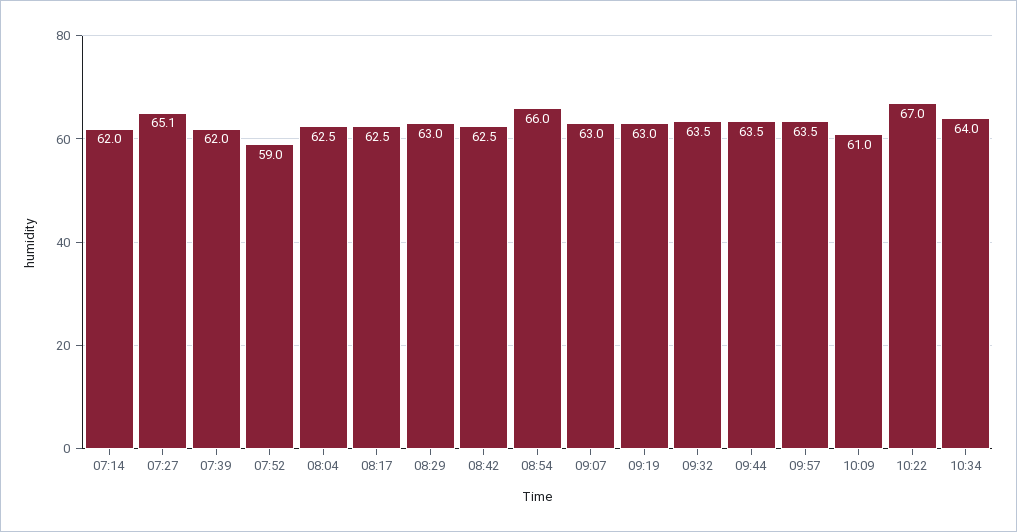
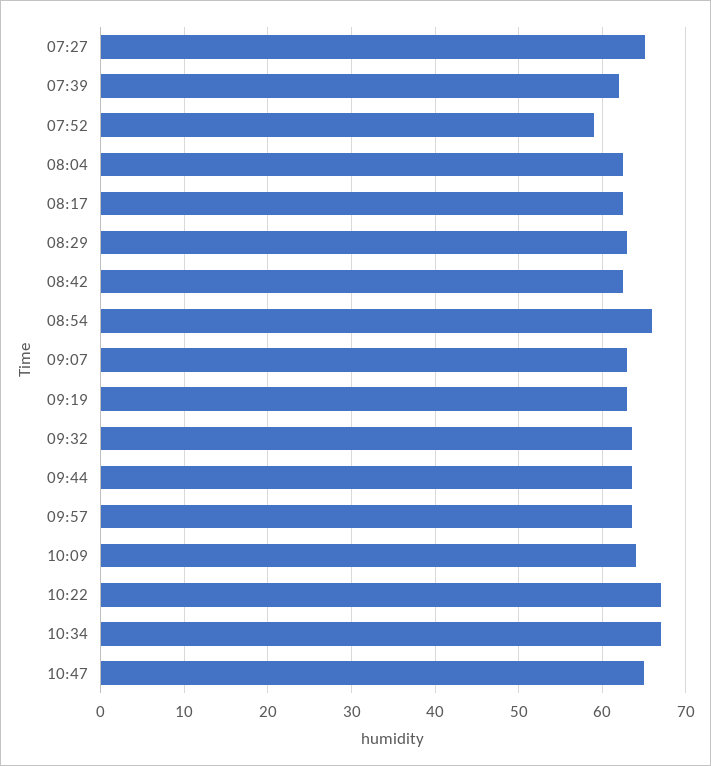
07:14: 62 -> none
10:09: 61 -> 64
10:34: 64 -> 67
10:47: none -> 65

